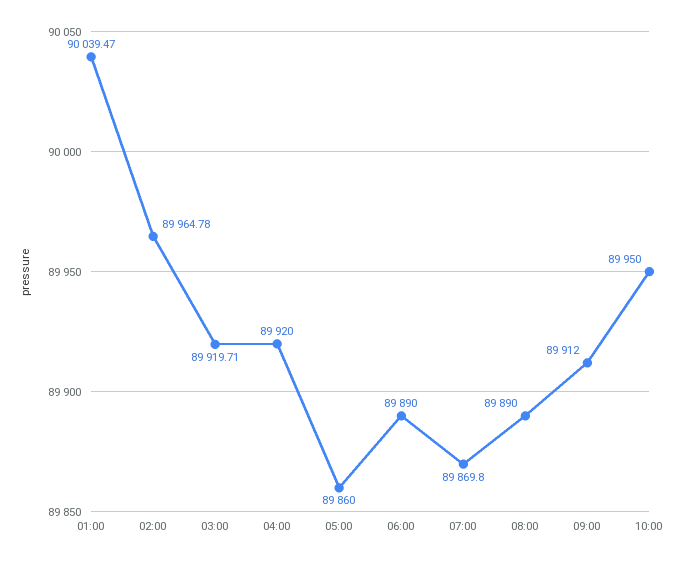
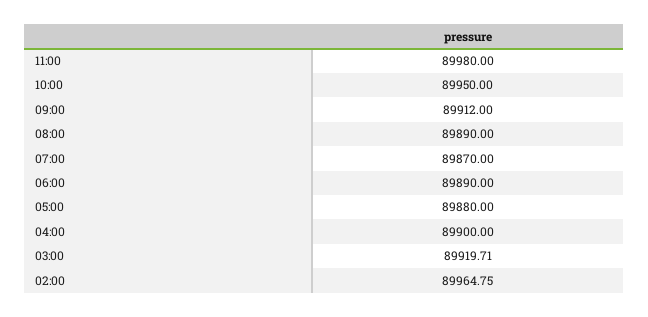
01:00: 90039.47 -> none
02:00: 89964.78 -> 89964.75
04:00: 89920 -> 89900
05:00: 89860 -> 89880
07:00: 89869.8 -> 89870
11:00: none -> 89980

